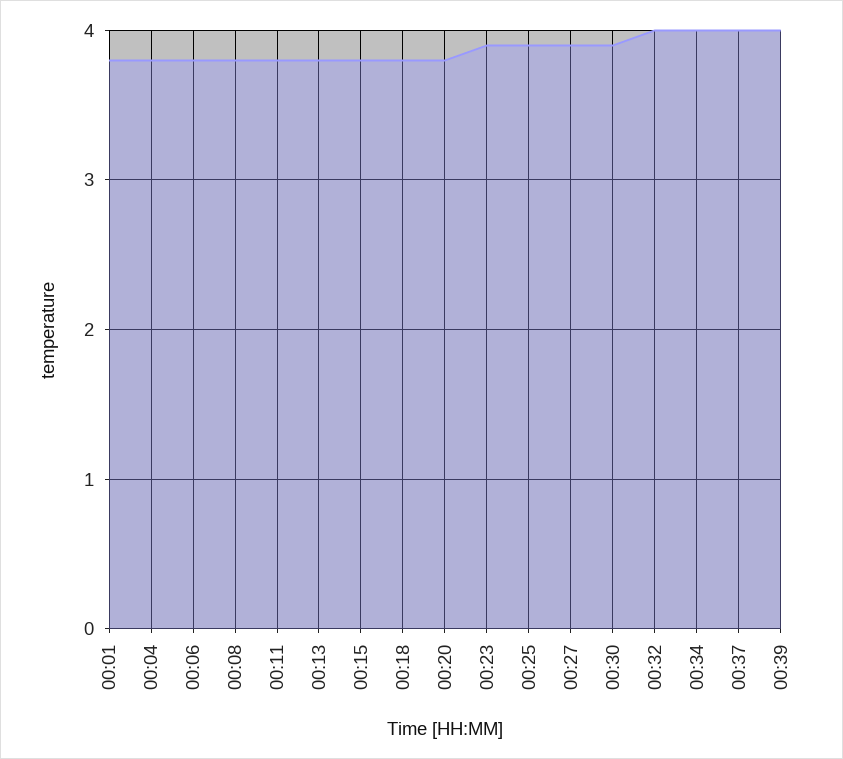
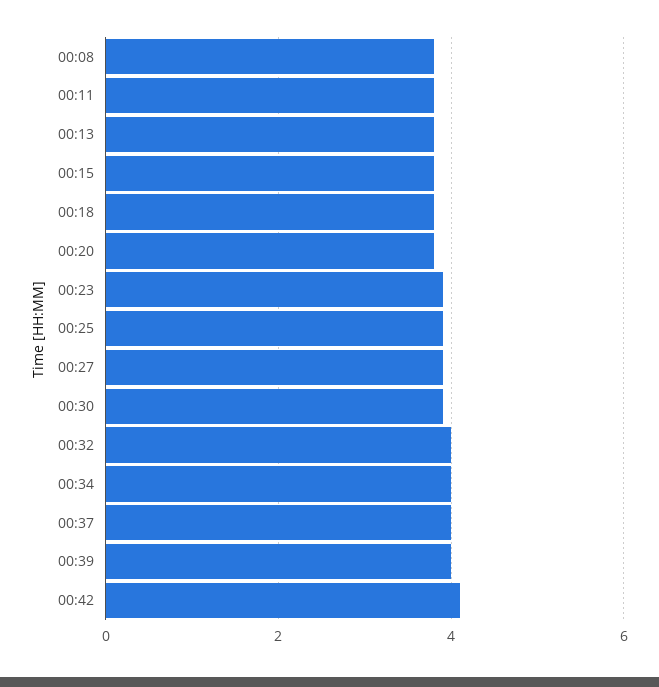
00:01: 3.8 -> none
00:04: 3.8 -> none
00:06: 3.8 -> none
00:42: none -> 4

